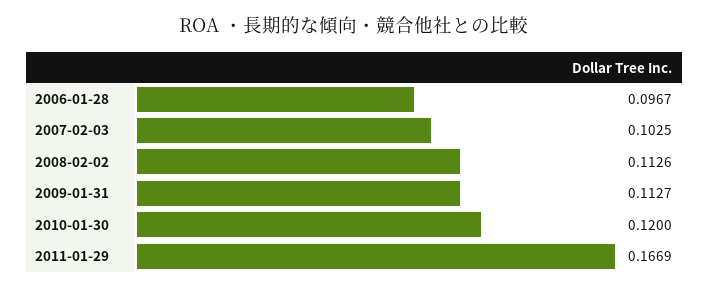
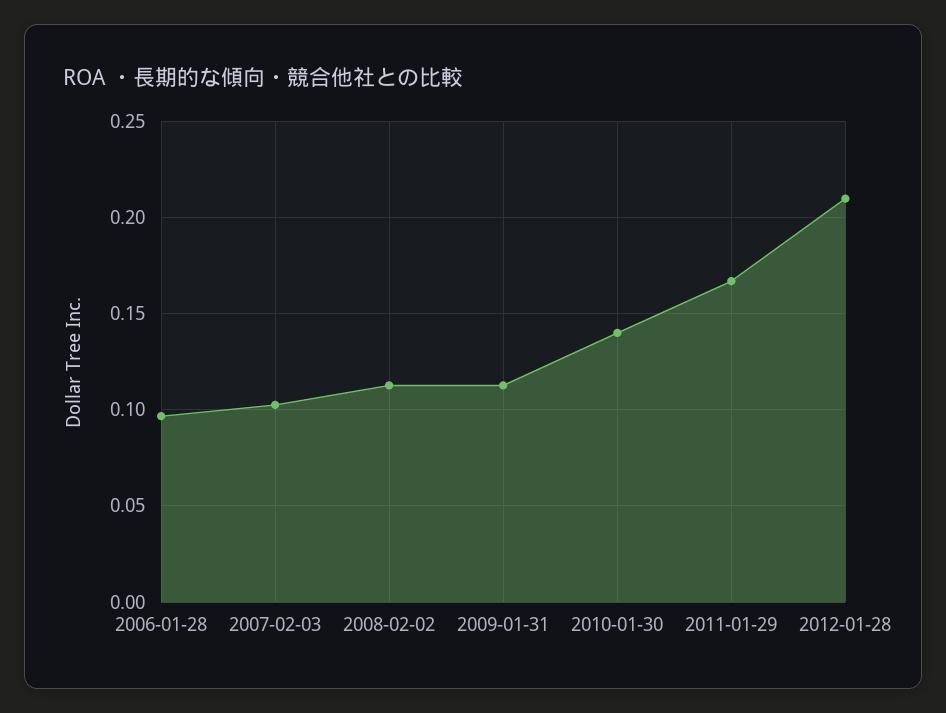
2010-01-30: 0.12 -> 0.14
2012-01-28: none -> 0.21

